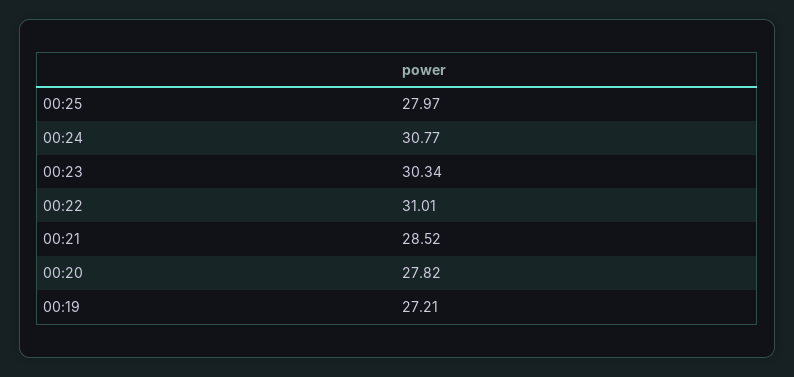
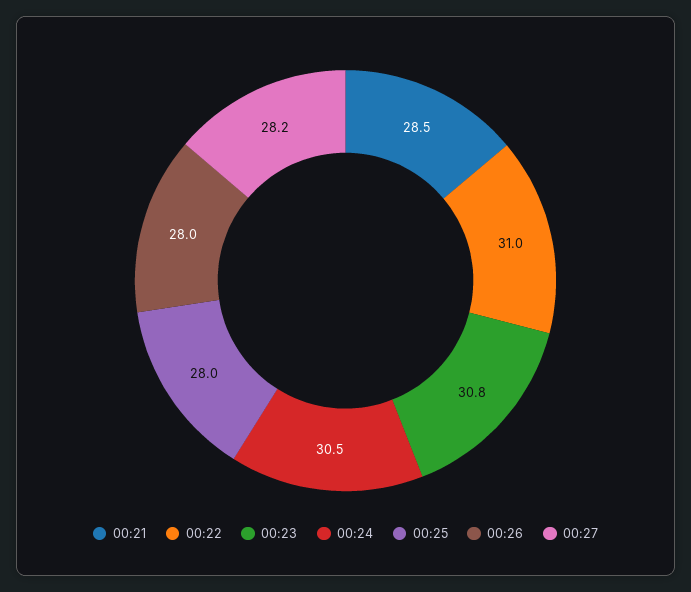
00:24: 30.77 -> 30.5
00:23: 30.34 -> 30.8
00:20: 27.82 -> none
00:19: 27.21 -> none
00:26: none -> 28
00:27: none -> 28.2

